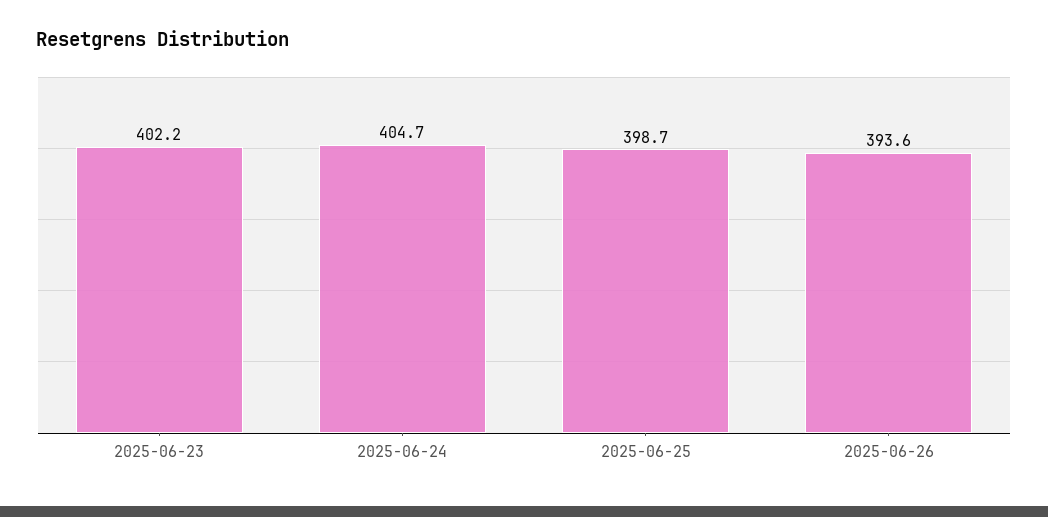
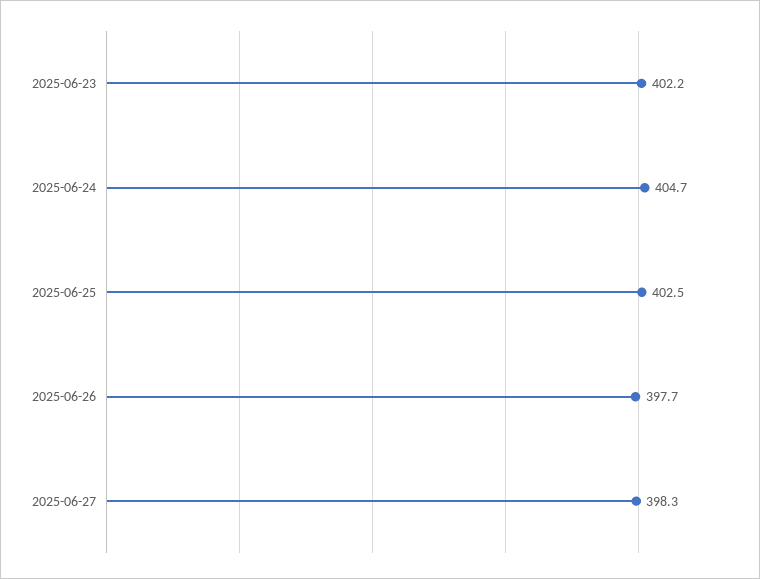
2025-06-25: 398.7 -> 402.5
2025-06-26: 393.6 -> 397.7
2025-06-27: none -> 398.3

